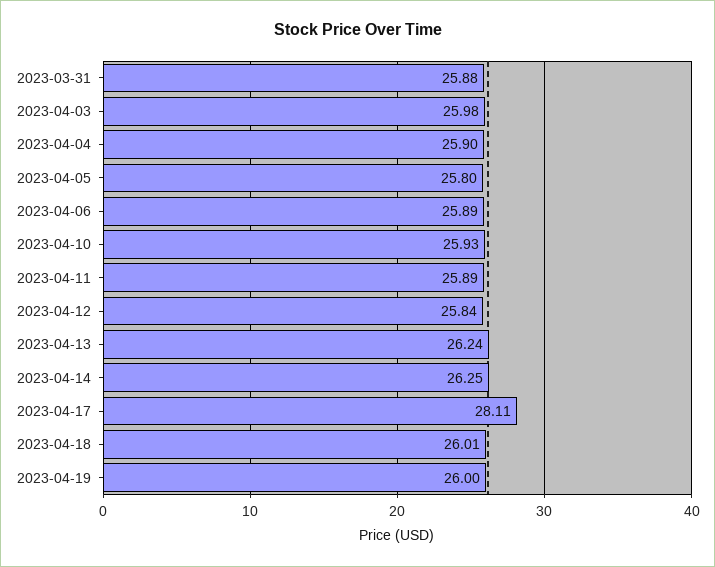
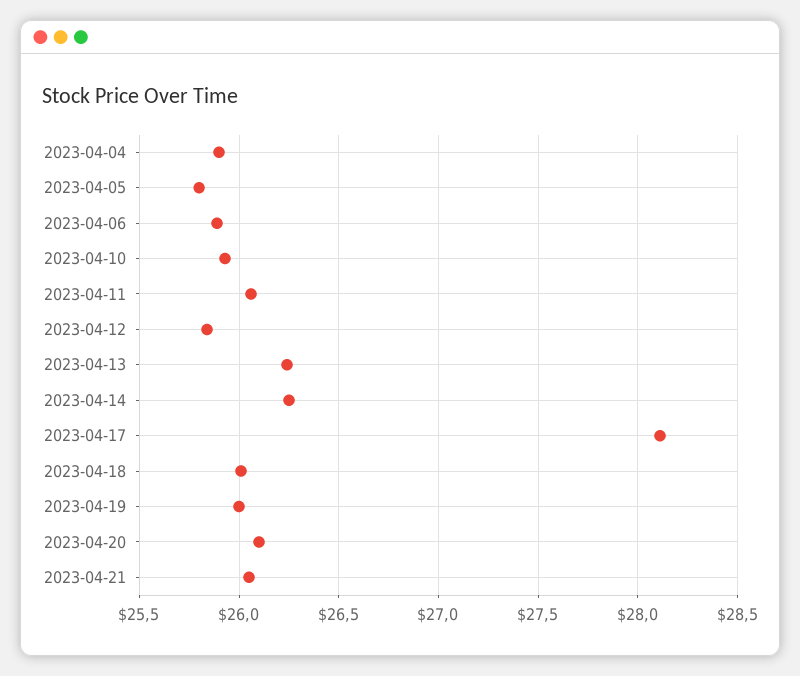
2023-03-31: 25.88 -> none
2023-04-03: 25.98 -> none
2023-04-11: 25.89 -> 26.05
2023-04-20: none -> 26.1
2023-04-21: none -> 26.05

